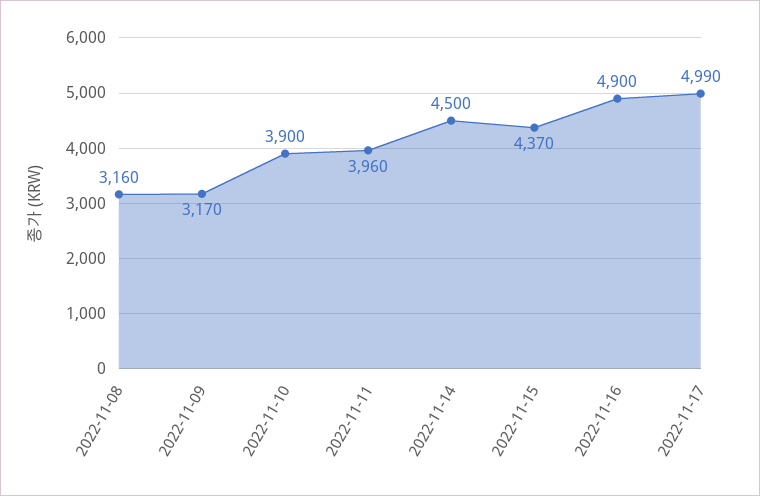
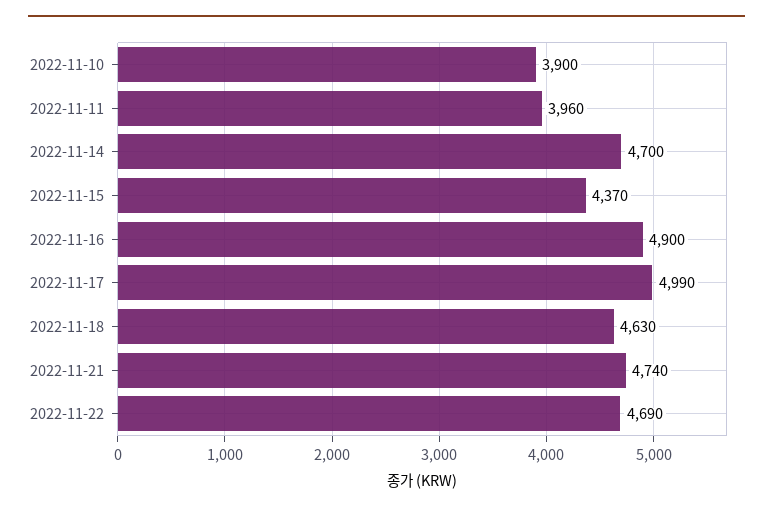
2022-11-08: 3160 -> none
2022-11-09: 3170 -> none
2022-11-14: 4500 -> 4700
2022-11-18: none -> 4630
2022-11-21: none -> 4740
2022-11-22: none -> 4690

